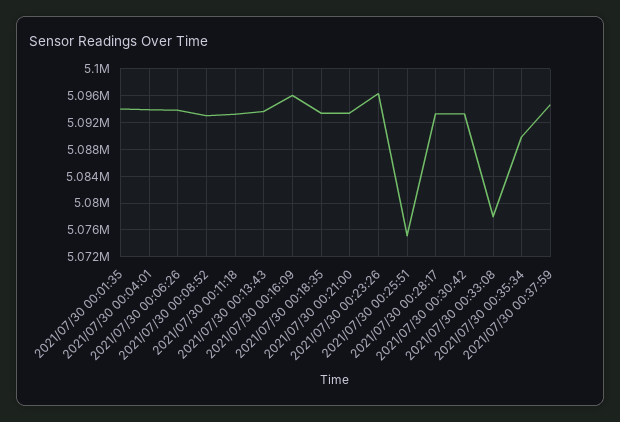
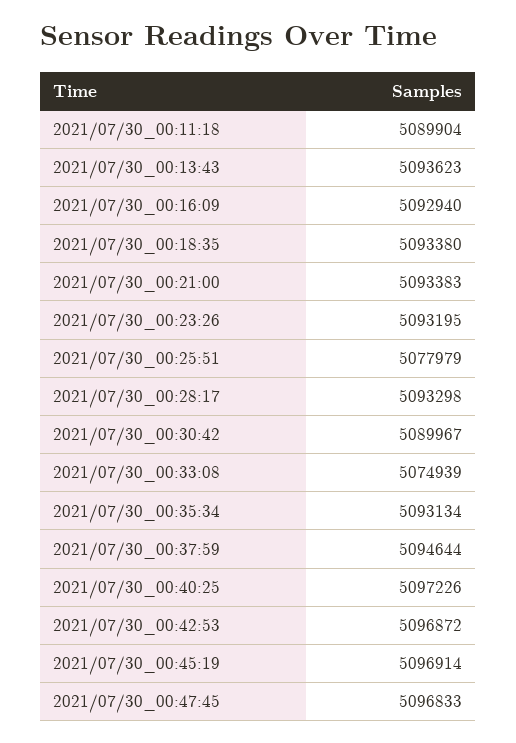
2021/07/30 00:01:35: 5094000 -> none
2021/07/30 00:04:01: 5094000 -> none
2021/07/30 00:06:26: 5094000 -> none
2021/07/30 00:08:52: 5093000 -> none
2021/07/30 00:11:18: 5093000 -> 5089904
2021/07/30 00:16:09: 5096000 -> 5092940
2021/07/30 00:23:26: 5096000 -> 5093195
2021/07/30 00:25:51: 5075000 -> 5077979
2021/07/30 00:30:42: 5093000 -> 5089967
2021/07/30 00:33:08: 5078000 -> 5074939
2021/07/30 00:35:34: 5090000 -> 5093134
2021/07/30_00:40:25: none -> 5097226
2021/07/30_00:42:53: none -> 5096872
2021/07/30_00:45:19: none -> 5096914
2021/07/30_00:47:45: none -> 5096833

